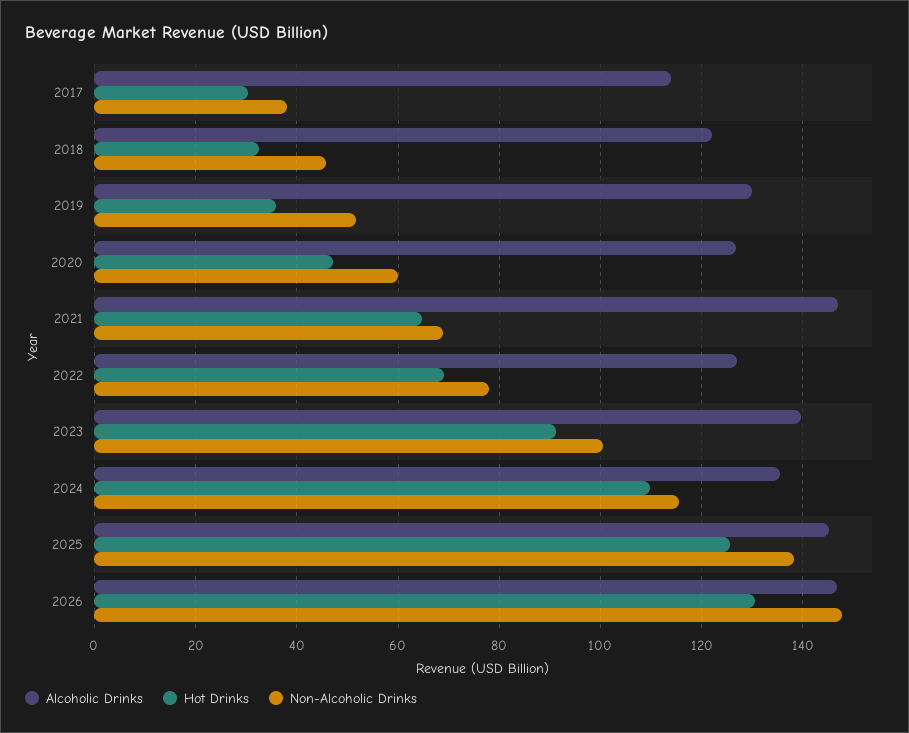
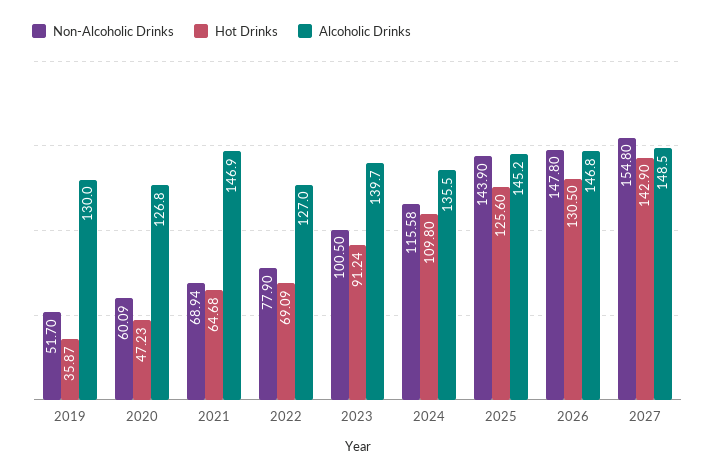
Alcoholic Drinks, 2017: 114 -> none
Hot Drinks, 2017: 30 -> none
Non-Alcoholic Drinks, 2017: 38 -> none
Alcoholic Drinks, 2018: 122 -> none
Hot Drinks, 2018: 32 -> none
Non-Alcoholic Drinks, 2018: 46 -> none
Non-Alcoholic Drinks, 2025: 138 -> 143.9
Non-Alcoholic Drinks, 2027: none -> 154.8
Hot Drinks, 2027: none -> 142.9
Alcoholic Drinks, 2027: none -> 148.5

